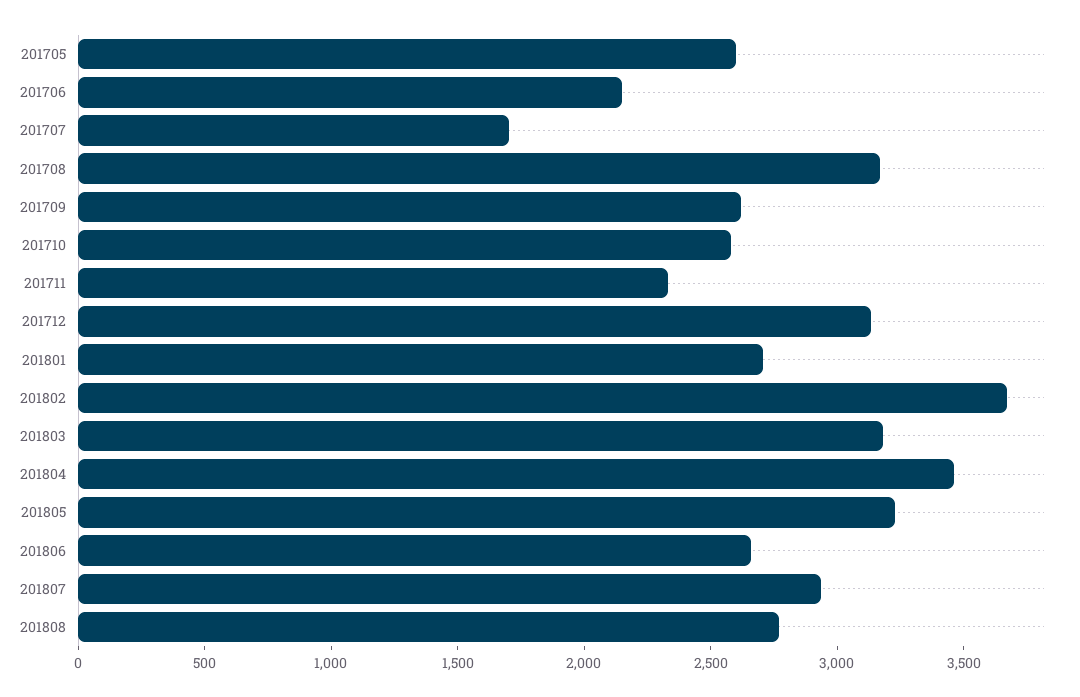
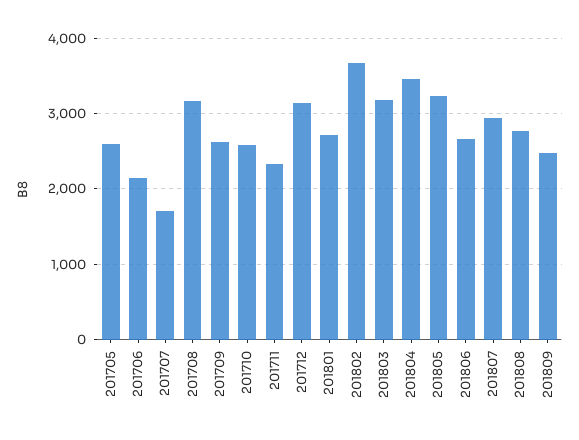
201809: none -> 2500

